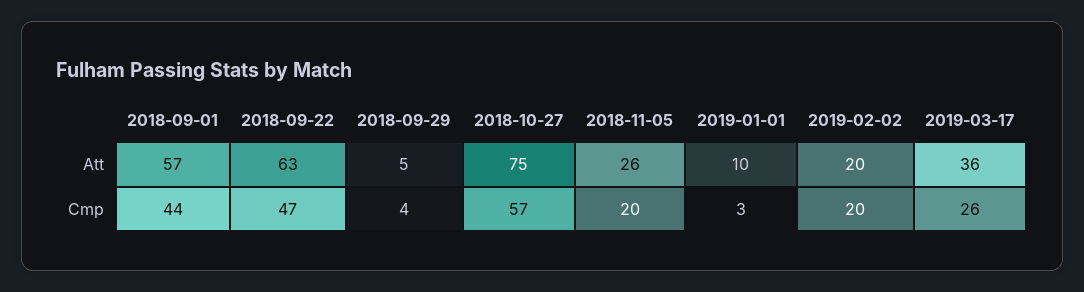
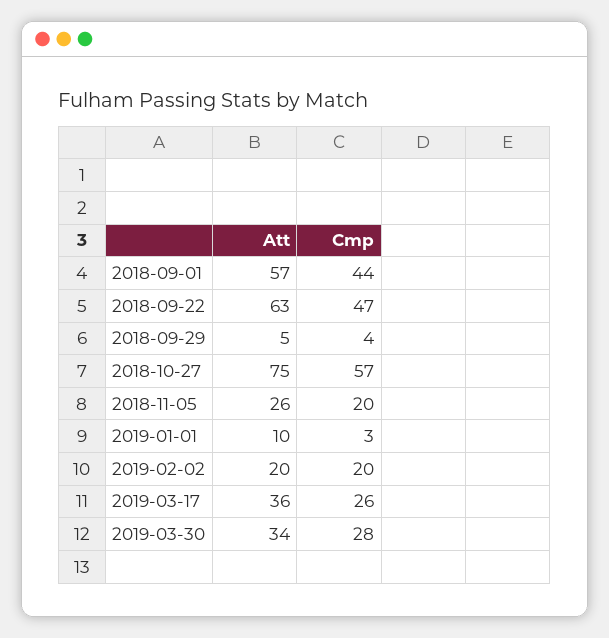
2019-03-30, Att: none -> 34
2019-03-30, Cmp: none -> 28

